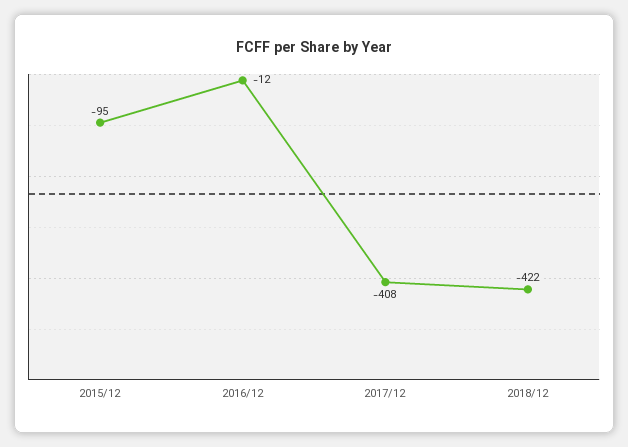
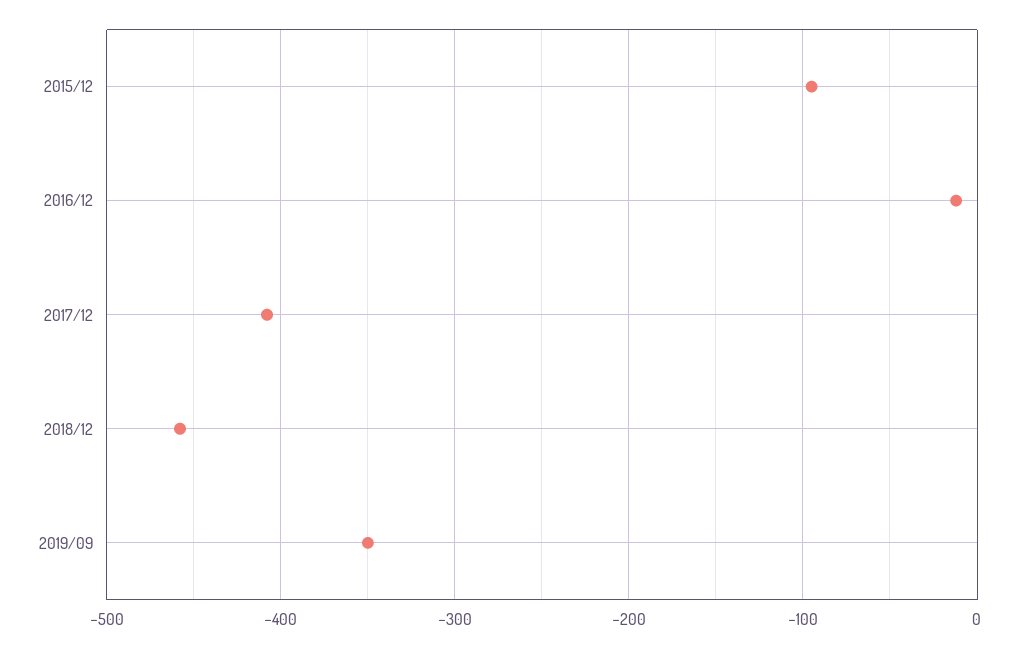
2018/12: -422 -> -460
2019/09: none -> -350

